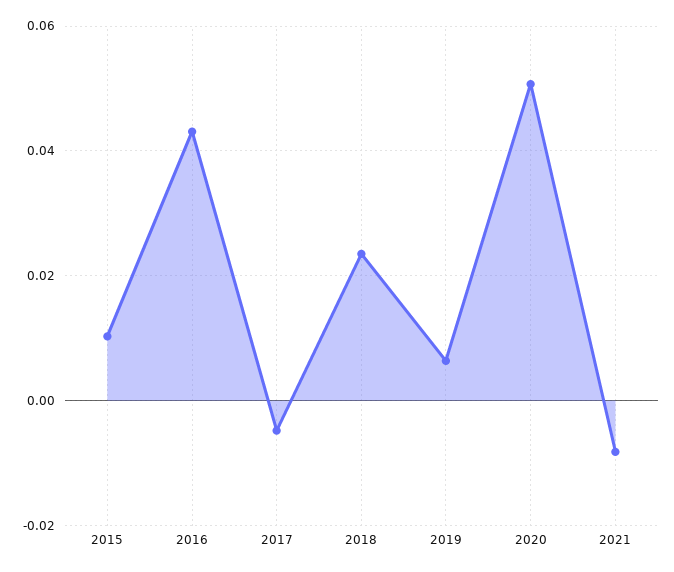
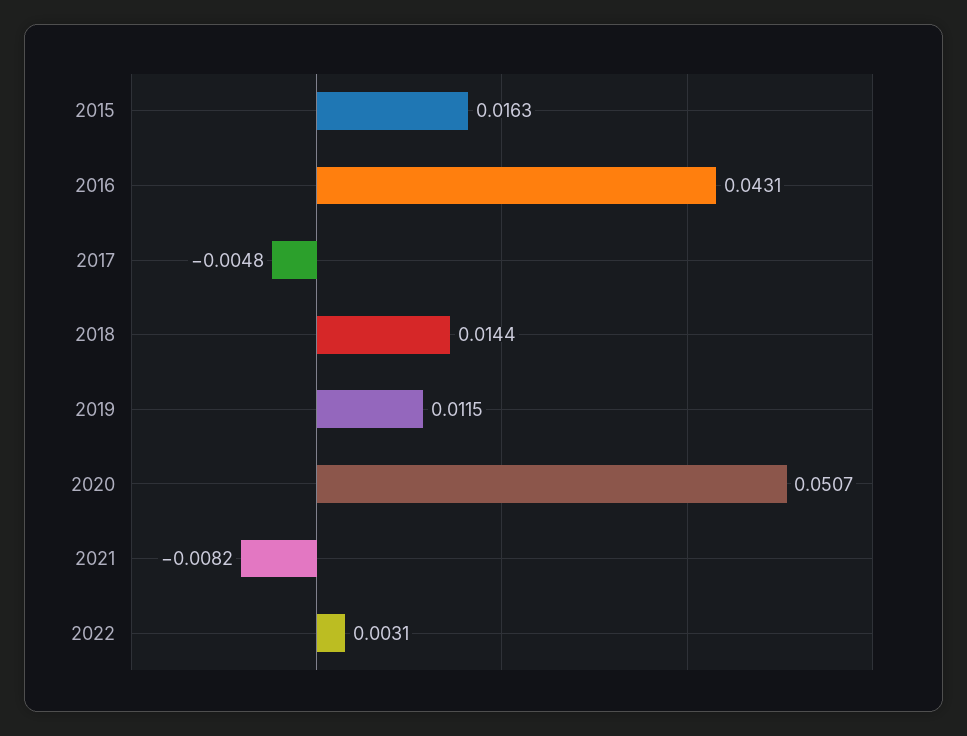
2015: 0.01 -> 0.0163
2018: 0.024 -> 0.0144
2019: 0.006 -> 0.0115
2022: none -> 0.0031

